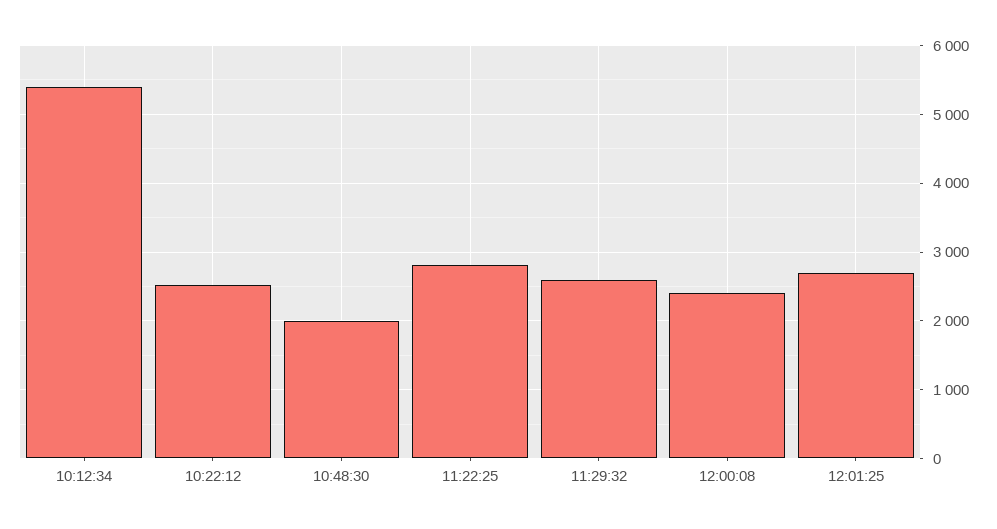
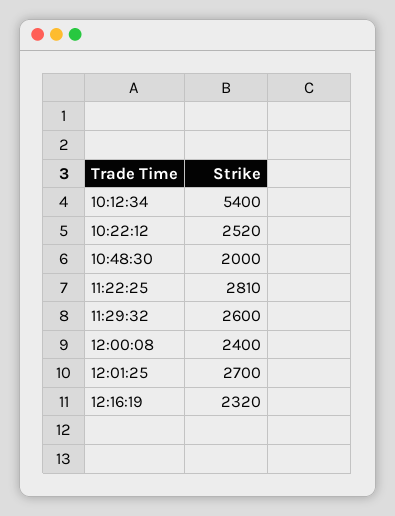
12:16:19: none -> 2320

